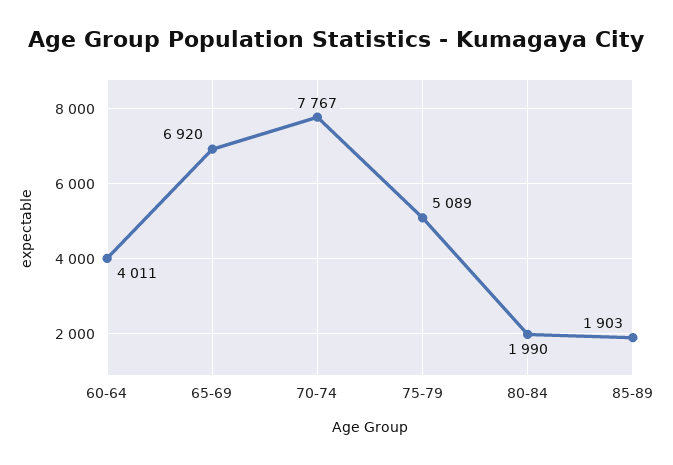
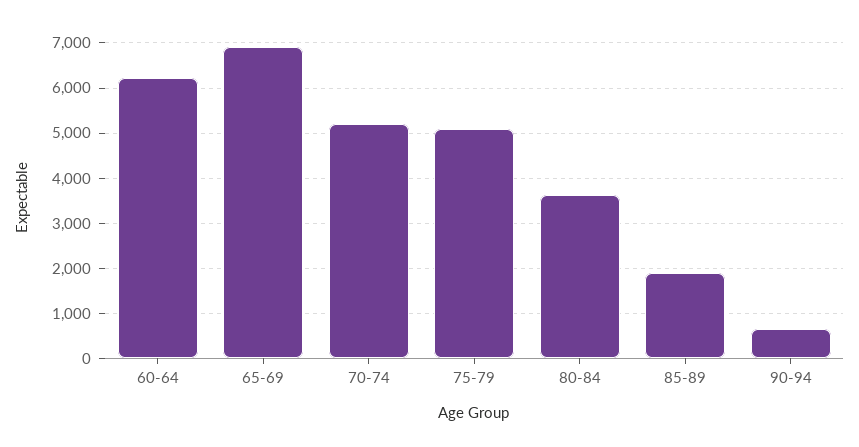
60-64: 4011 -> 6200
70-74: 7767 -> 5200
80-84: 1990 -> 3600
90-94: none -> 600

